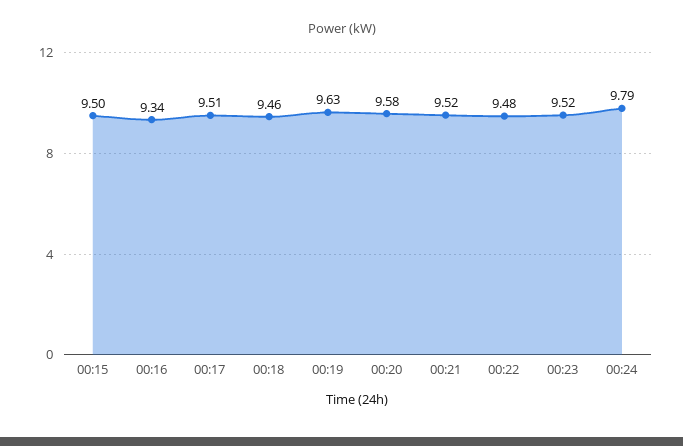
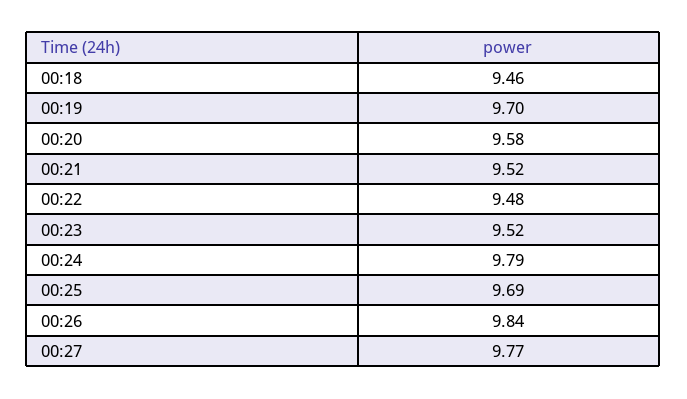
00:15: 9.5 -> none
00:16: 9.34 -> none
00:17: 9.51 -> none
00:19: 9.63 -> 9.7
00:25: none -> 9.69
00:26: none -> 9.84
00:27: none -> 9.77

